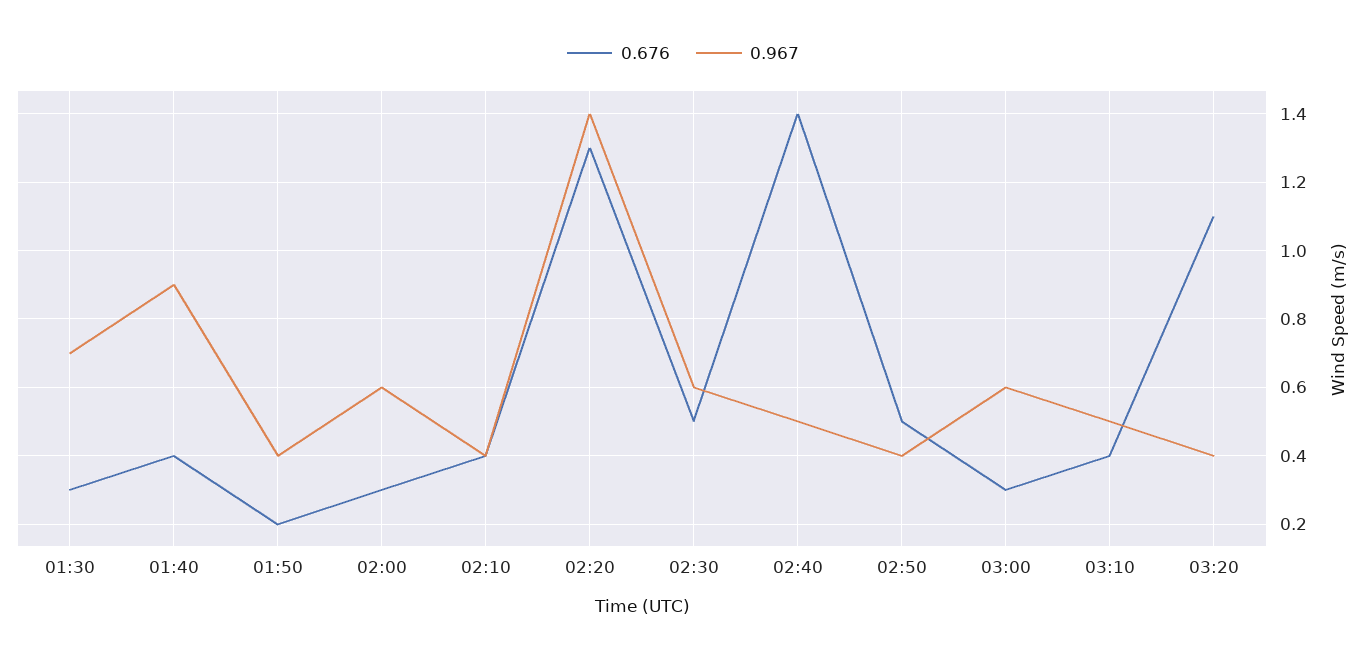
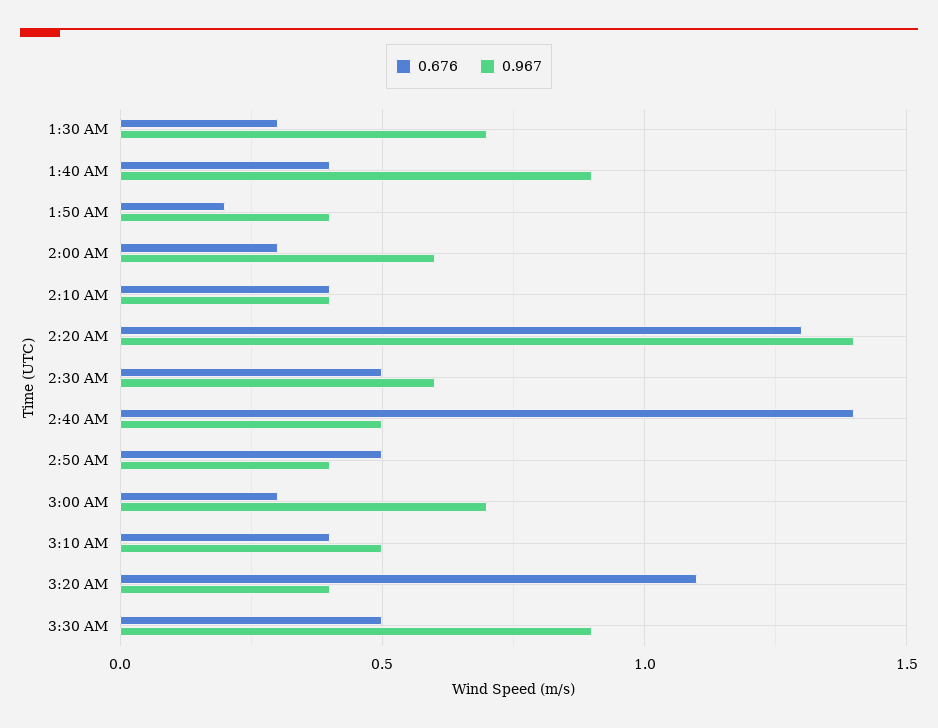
0.967, 03:00: 0.6 -> 0.7
0.676, 3:30 AM: none -> 0.5
0.967, 3:30 AM: none -> 0.9

